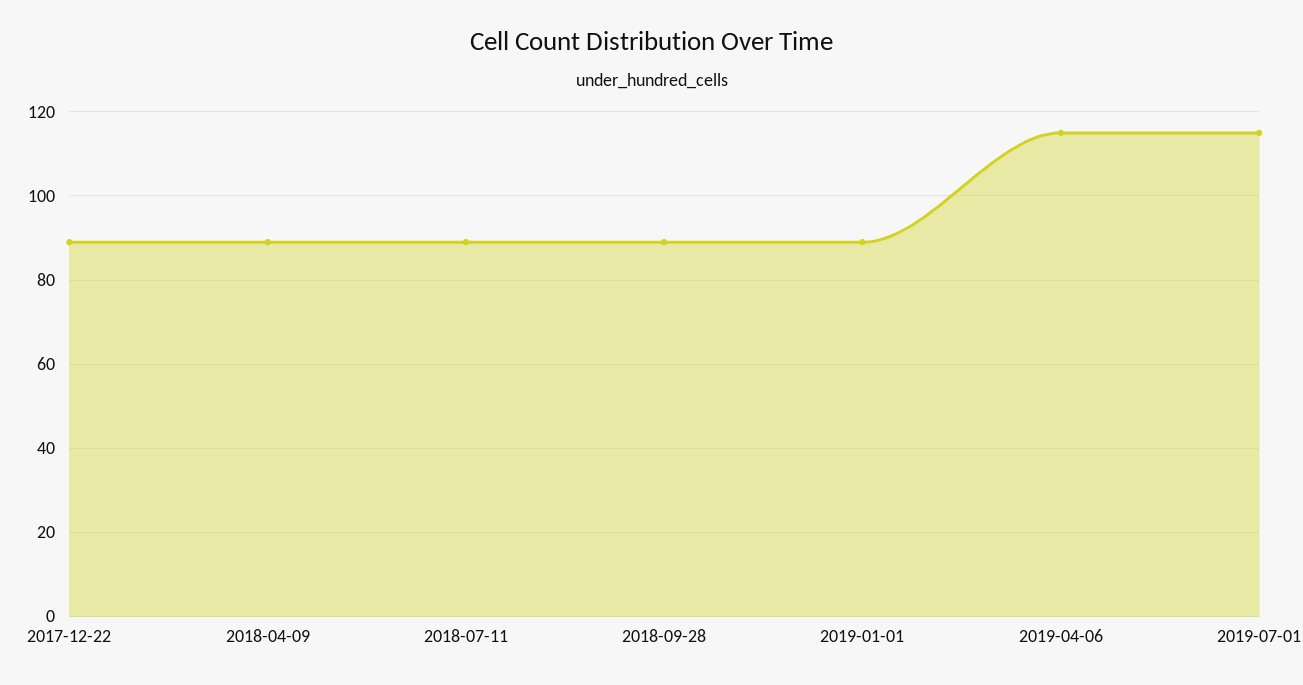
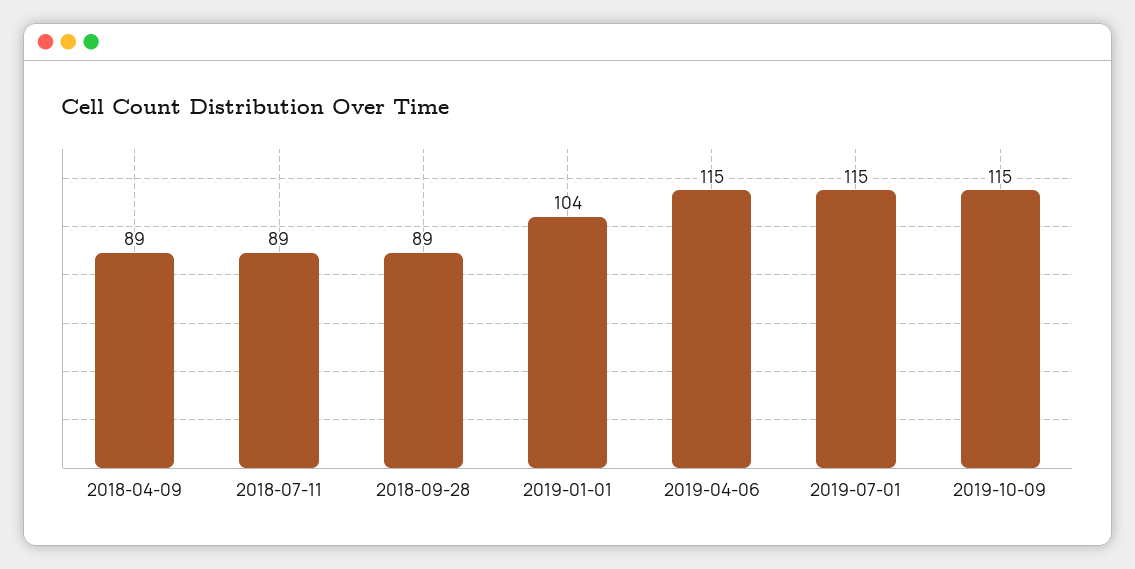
2017-12-22: 90 -> none
2019-01-01: 90 -> 104
2019-10-09: none -> 115

